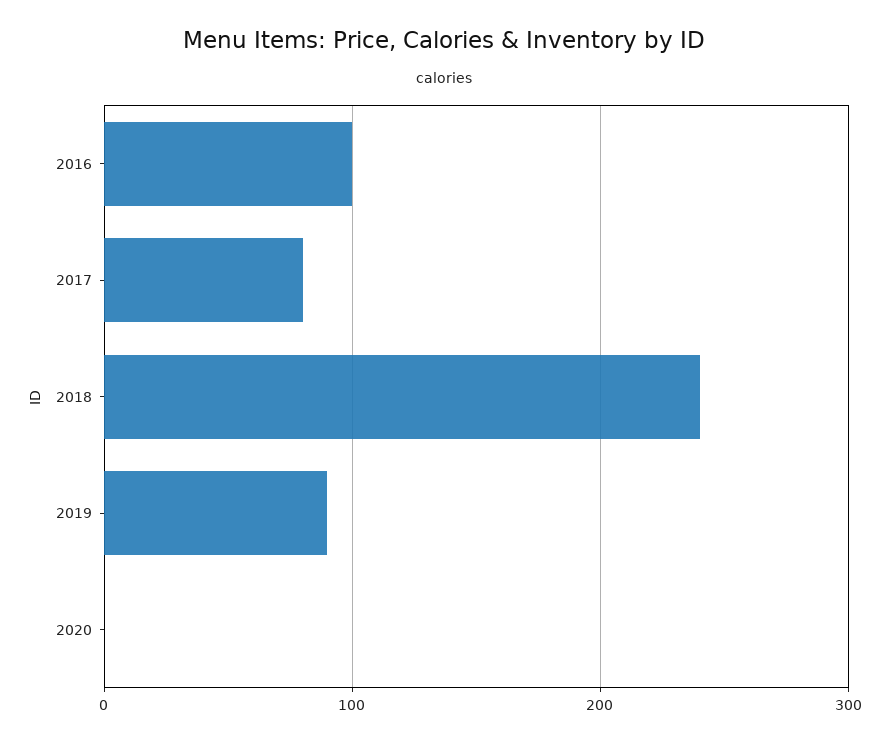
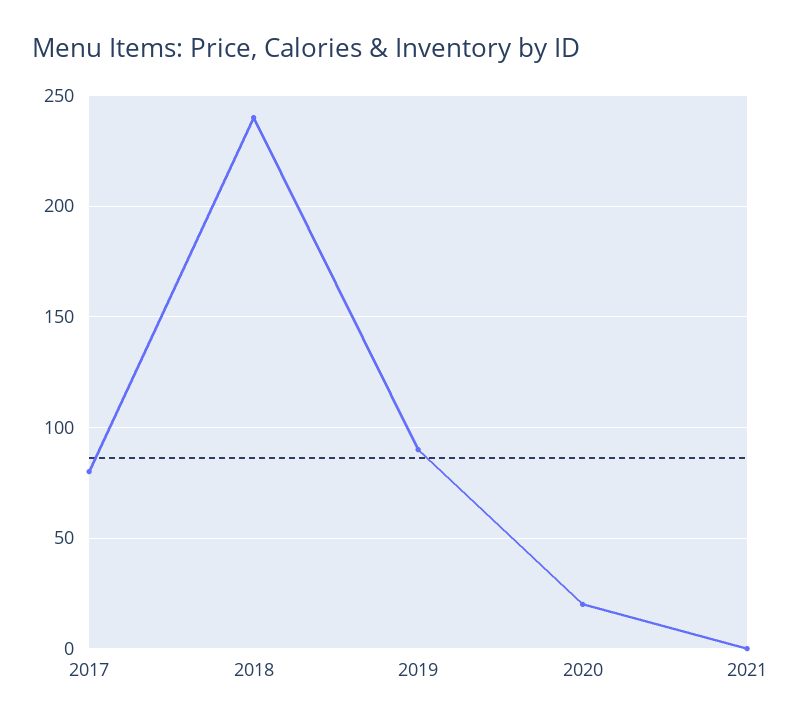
2016: 100 -> none
2020: 0 -> 20
2021: none -> 0

